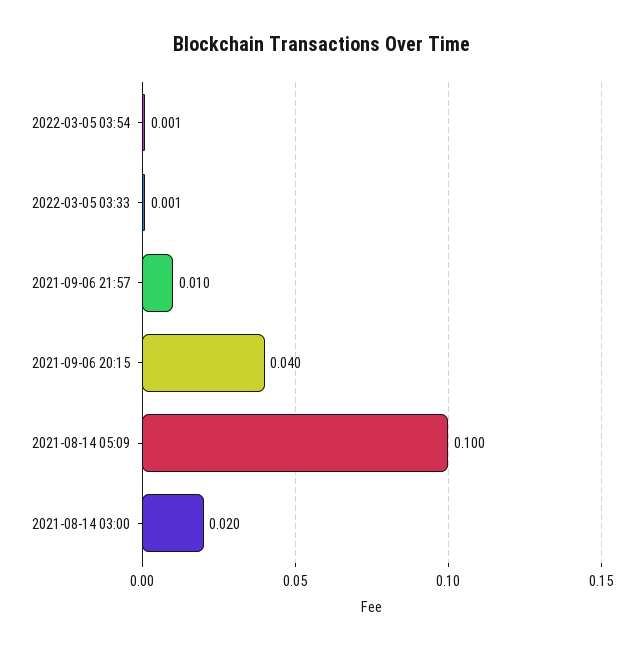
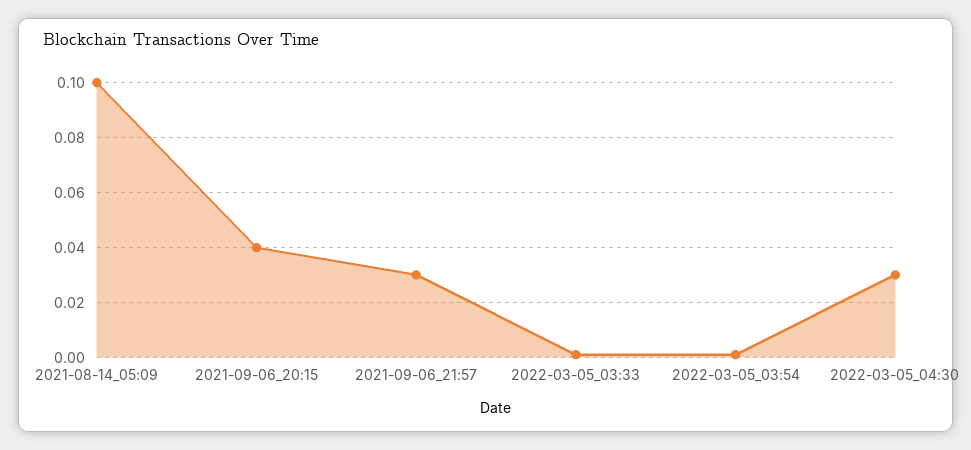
2021-09-06 21:57: 0.01 -> 0.03
2021-08-14 03:00: 0.02 -> none
2022-03-05_04:30: none -> 0.03

